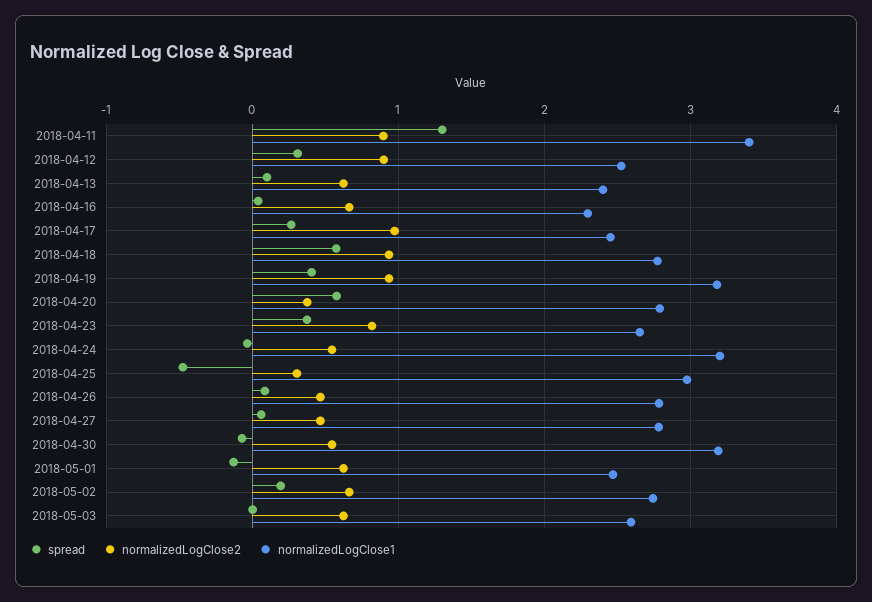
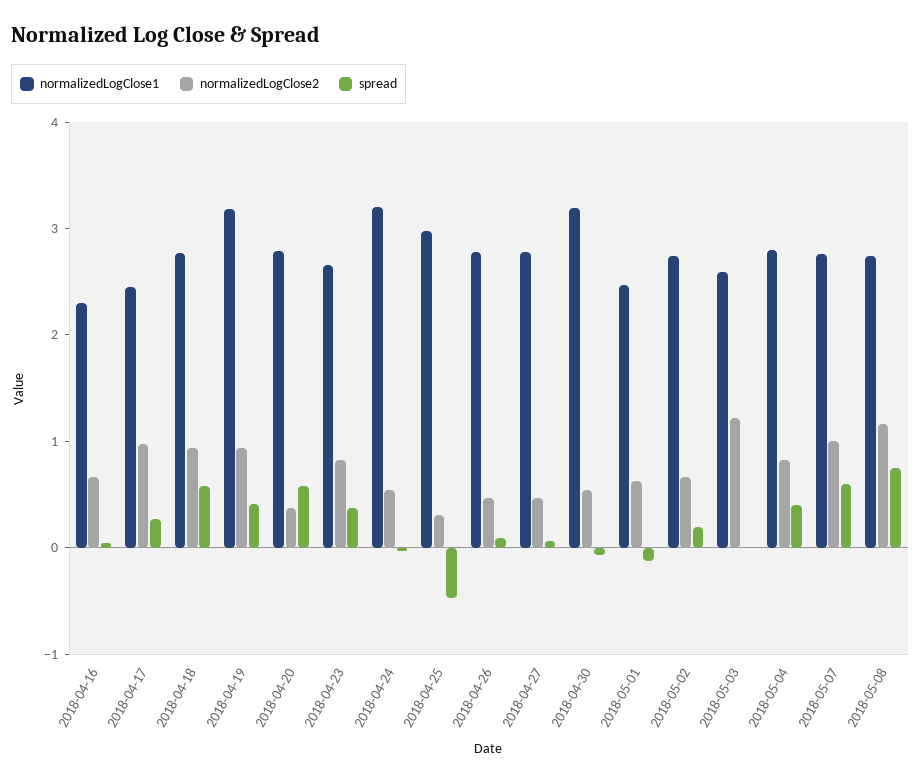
spread, 2018-04-11: 1.3 -> none
normalizedLogClose2, 2018-04-11: 0.9 -> none
normalizedLogClose1, 2018-04-11: 3.4 -> none
spread, 2018-04-12: 0.3 -> none
normalizedLogClose2, 2018-04-12: 0.9 -> none
normalizedLogClose1, 2018-04-12: 2.5 -> none
spread, 2018-04-13: 0.1 -> none
normalizedLogClose2, 2018-04-13: 0.6 -> none
normalizedLogClose1, 2018-04-13: 2.4 -> none
normalizedLogClose2, 2018-05-03: 0.6 -> 1.2
normalizedLogClose1, 2018-05-04: none -> 2.8
normalizedLogClose2, 2018-05-04: none -> 0.8
spread, 2018-05-04: none -> 0.4
normalizedLogClose1, 2018-05-07: none -> 2.8
normalizedLogClose2, 2018-05-07: none -> 1
spread, 2018-05-07: none -> 0.6
normalizedLogClose1, 2018-05-08: none -> 2.8
normalizedLogClose2, 2018-05-08: none -> 1.2
spread, 2018-05-08: none -> 0.8

